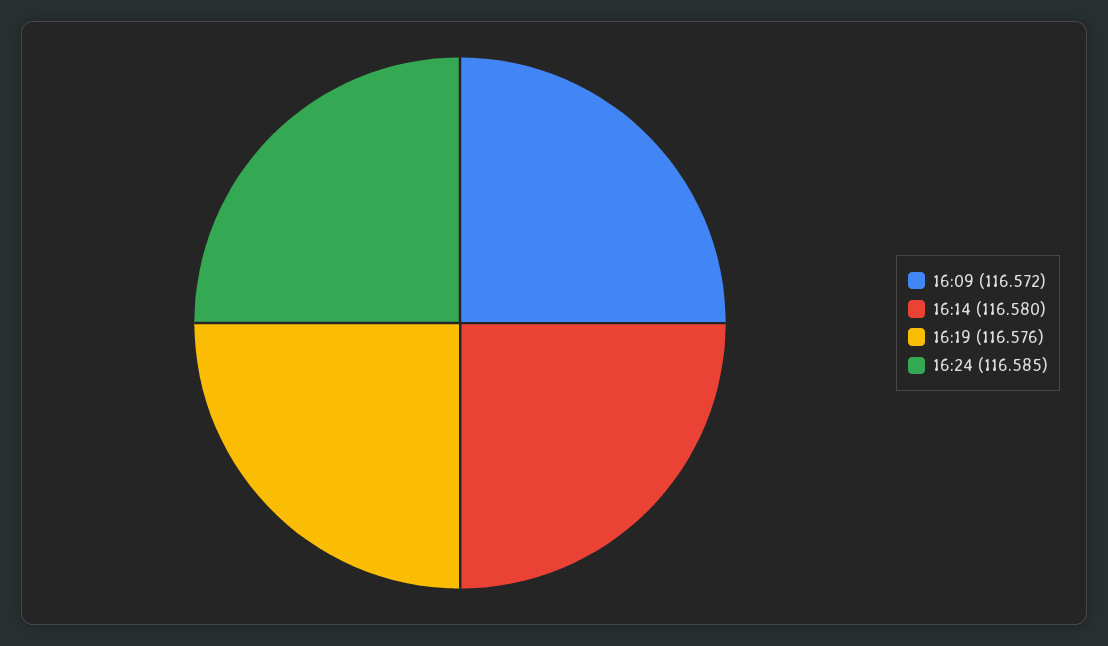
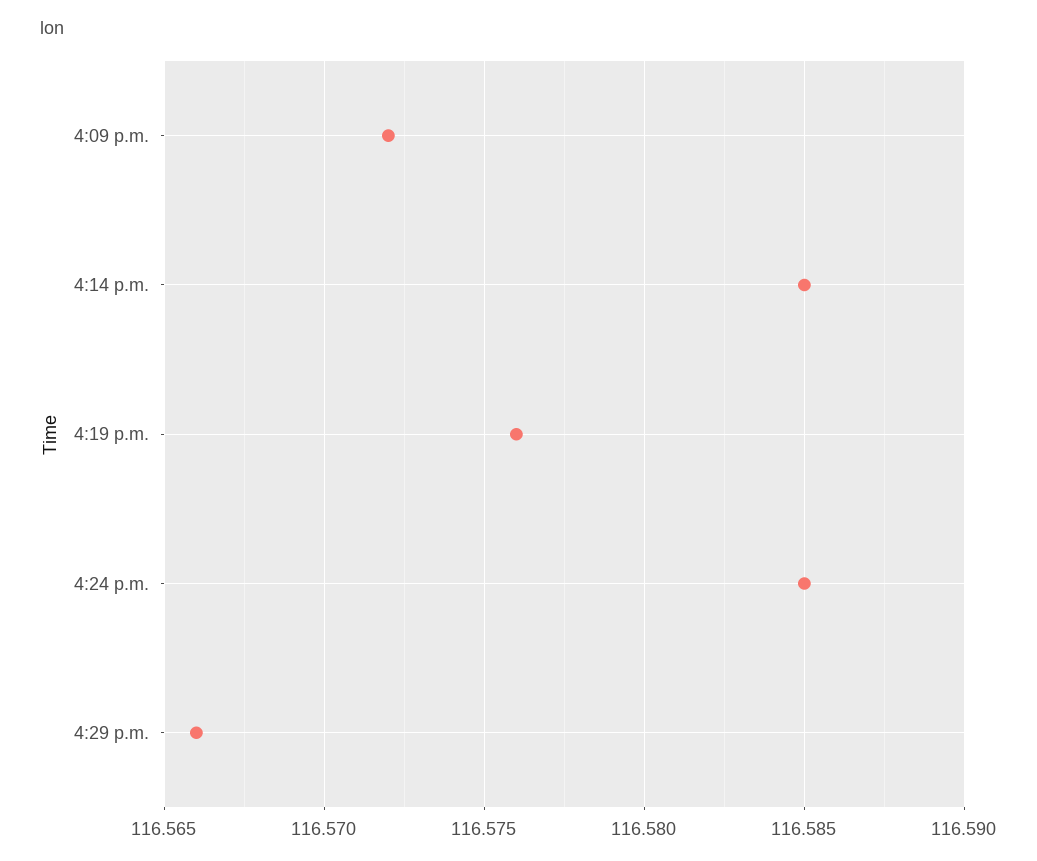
16:14: 116.58 -> 116.585
4:29 p.m.: none -> 116.566

